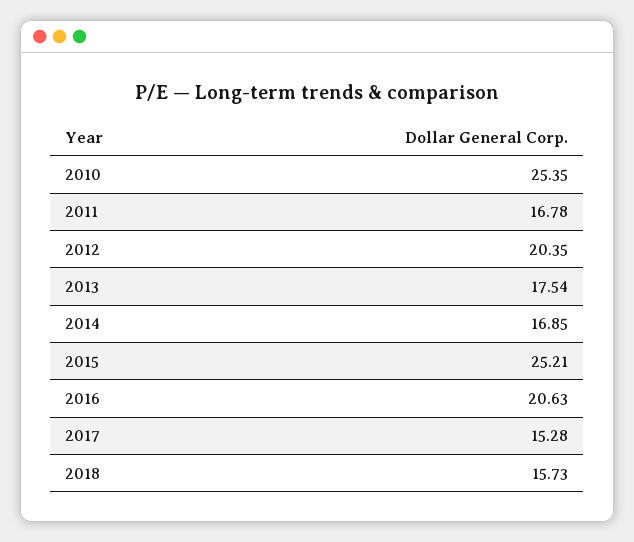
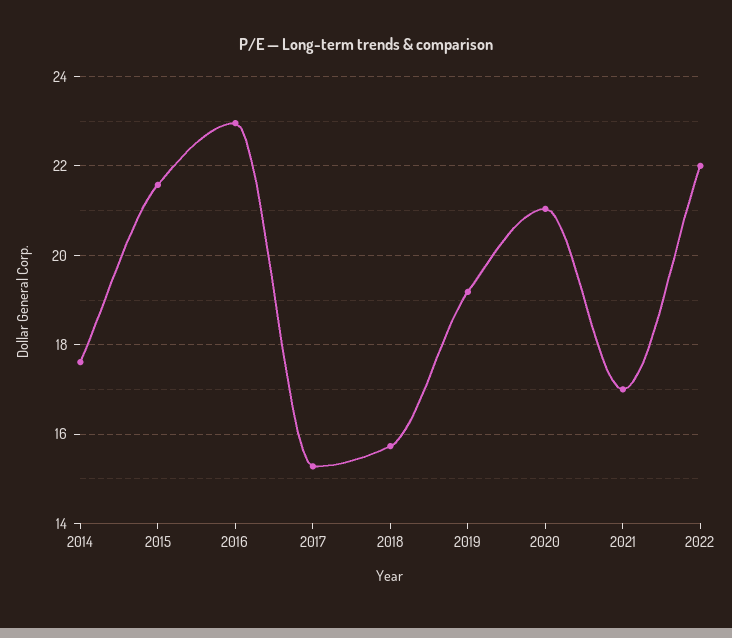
2010: 25.35 -> none
2011: 16.78 -> none
2012: 20.35 -> none
2013: 17.54 -> none
2014: 16.85 -> 17.6
2015: 25.21 -> 21.6
2016: 20.63 -> 23
2019: none -> 19.2
2020: none -> 21
2021: none -> 17
2022: none -> 22

